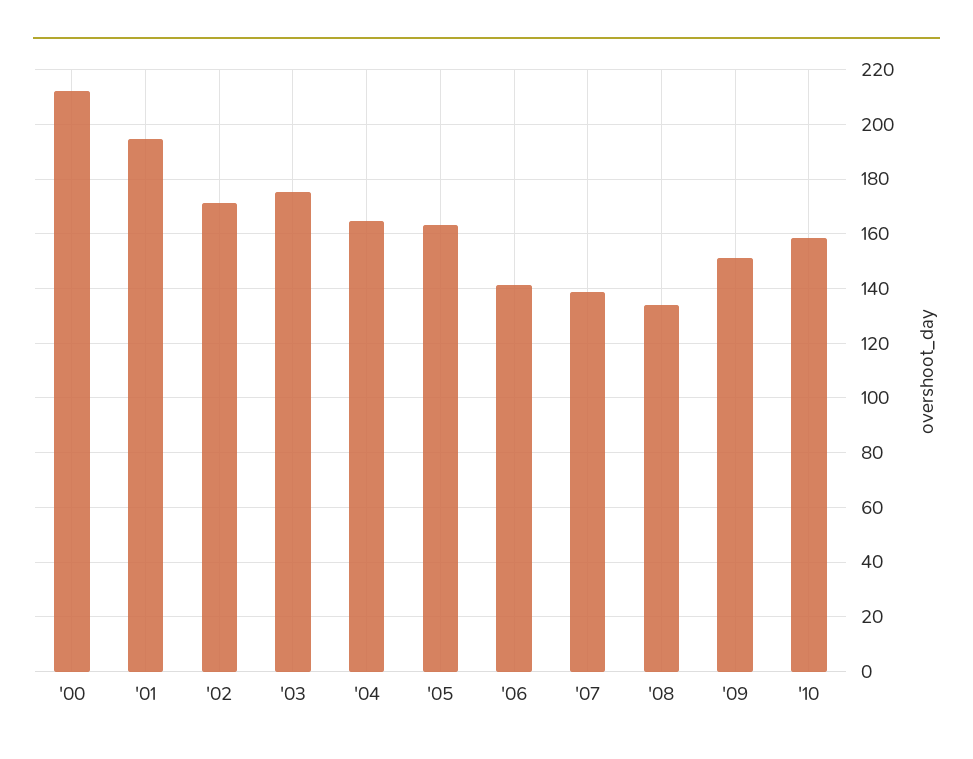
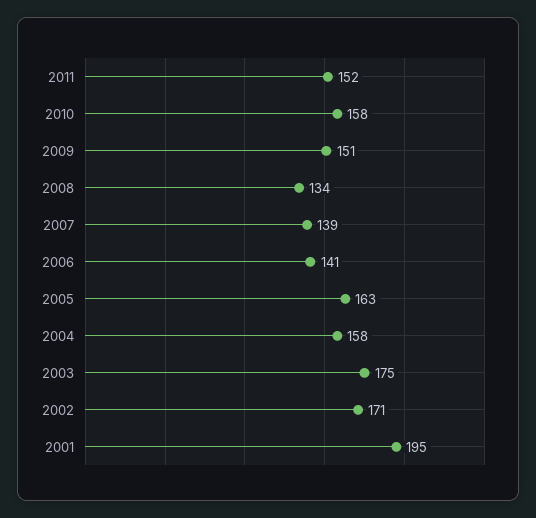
'00: 212.5 -> none
'04: 165 -> 158
2011: none -> 152

